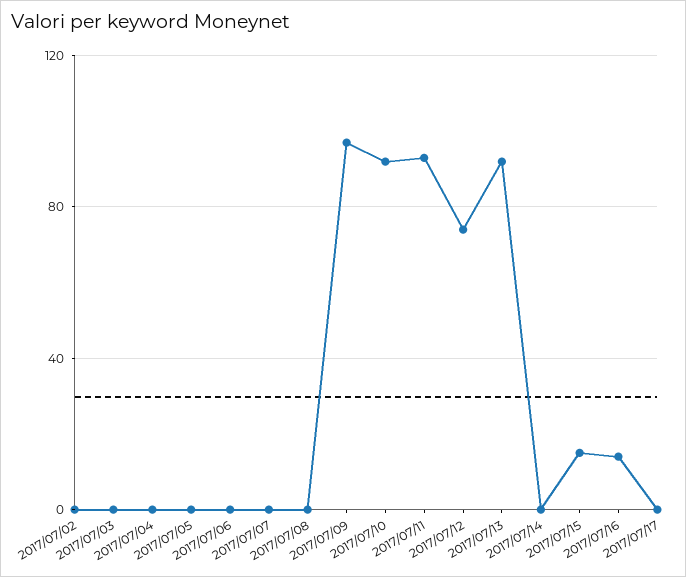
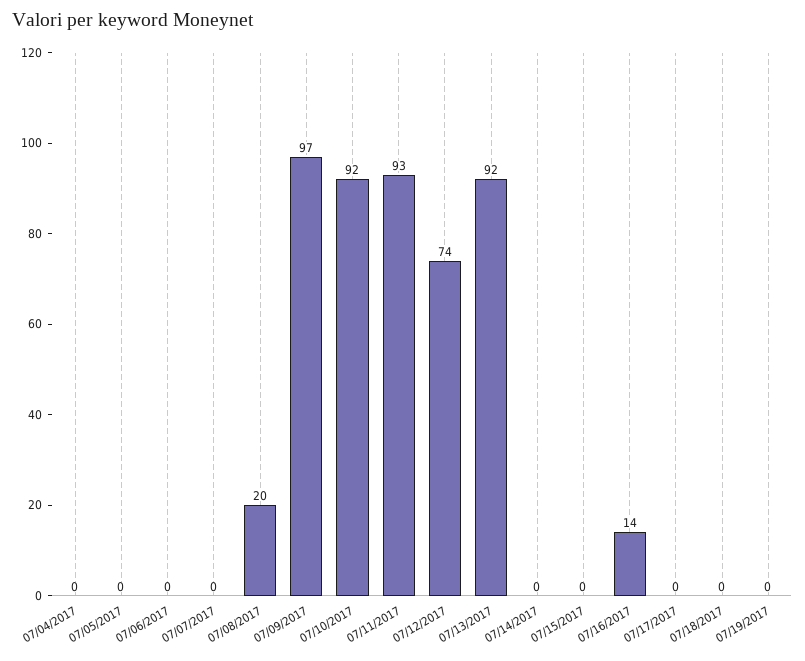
2017/07/02: 0 -> none
2017/07/03: 0 -> none
2017/07/08: 0 -> 20
2017/07/15: 15 -> 0
07/18/2017: none -> 0
07/19/2017: none -> 0

